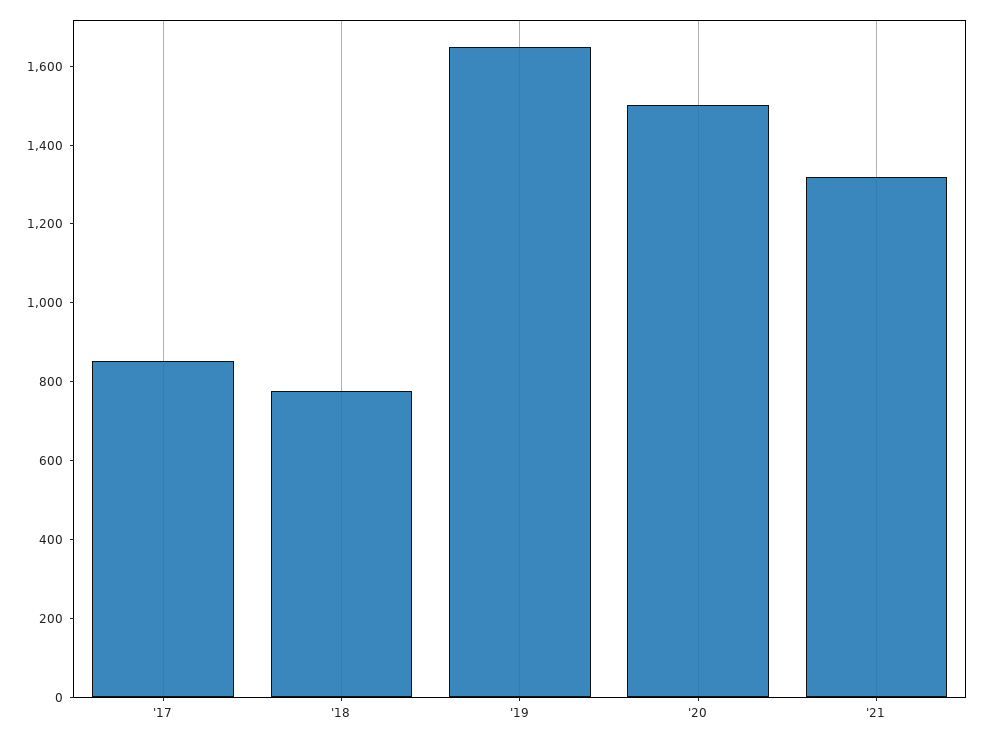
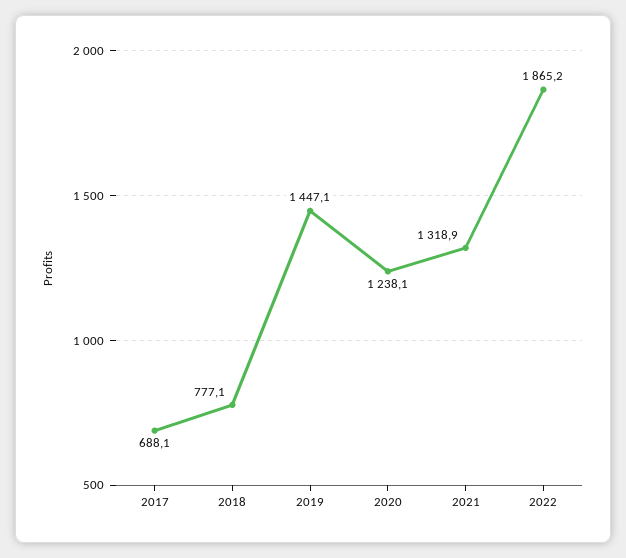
'17: 850 -> 688.1
'19: 1650 -> 1447.1
'20: 1500 -> 1238.1
2022: none -> 1865.2

